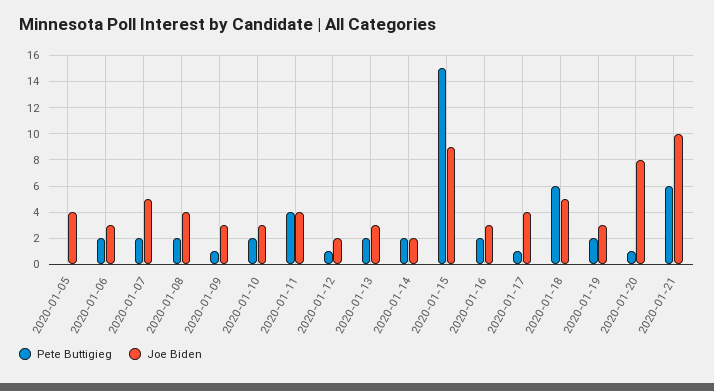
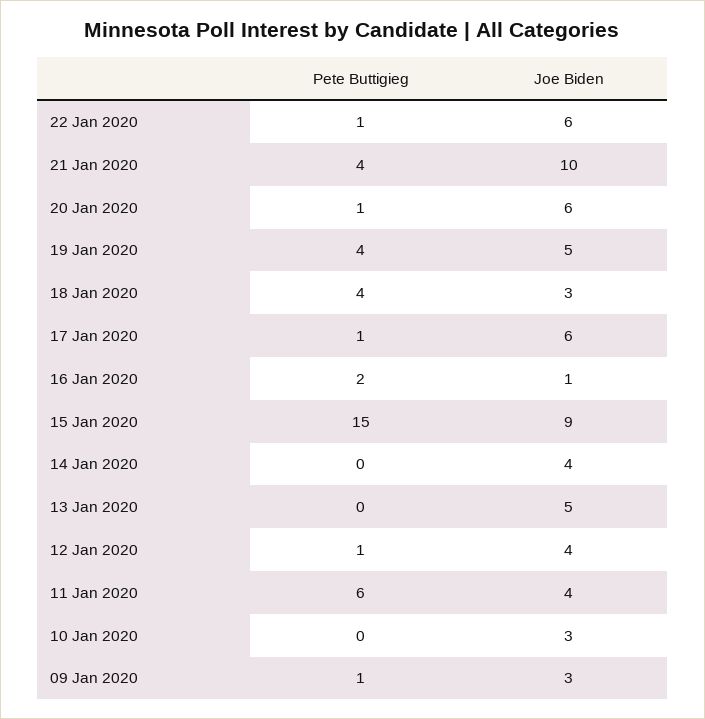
Pete Buttigieg, 2020-01-05: 0 -> none
Joe Biden, 2020-01-05: 4 -> none
Pete Buttigieg, 2020-01-06: 2 -> none
Joe Biden, 2020-01-06: 3 -> none
Pete Buttigieg, 2020-01-07: 2 -> none
Joe Biden, 2020-01-07: 5 -> none
Pete Buttigieg, 2020-01-08: 2 -> none
Joe Biden, 2020-01-08: 4 -> none
Pete Buttigieg, 2020-01-10: 2 -> 0
Pete Buttigieg, 2020-01-11: 4 -> 6
Joe Biden, 2020-01-12: 2 -> 4
Pete Buttigieg, 2020-01-13: 2 -> 0
Joe Biden, 2020-01-13: 3 -> 5
Pete Buttigieg, 2020-01-14: 2 -> 0
Joe Biden, 2020-01-14: 2 -> 4
Joe Biden, 2020-01-16: 3 -> 1
Joe Biden, 2020-01-17: 4 -> 6
Pete Buttigieg, 2020-01-18: 6 -> 4
Joe Biden, 2020-01-18: 5 -> 3
Pete Buttigieg, 2020-01-19: 2 -> 4
Joe Biden, 2020-01-19: 3 -> 5
Joe Biden, 2020-01-20: 8 -> 6
Pete Buttigieg, 2020-01-21: 6 -> 4
Pete Buttigieg, 22 Jan 2020: none -> 1
Joe Biden, 22 Jan 2020: none -> 6

